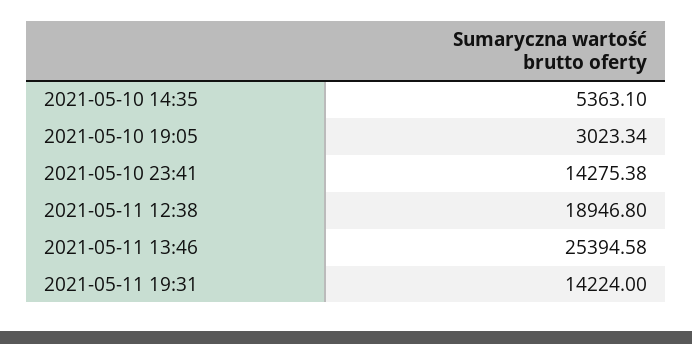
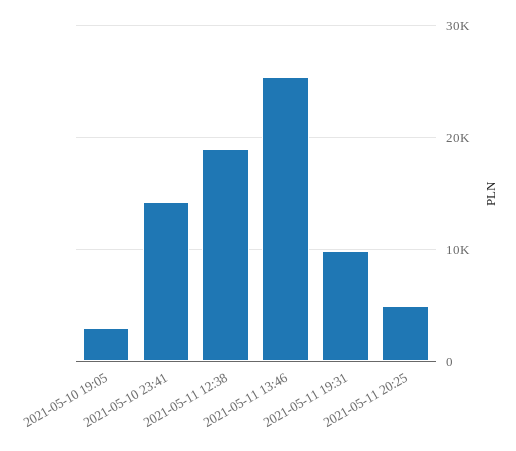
2021-05-10 14:35: 5363.1 -> none
2021-05-11 19:31: 14224 -> 10000
2021-05-11 20:25: none -> 5000

